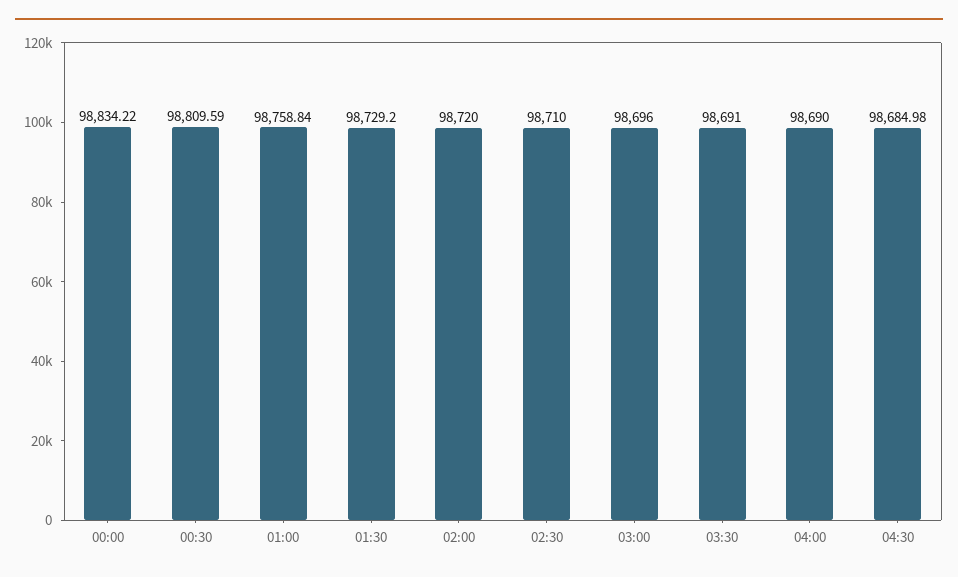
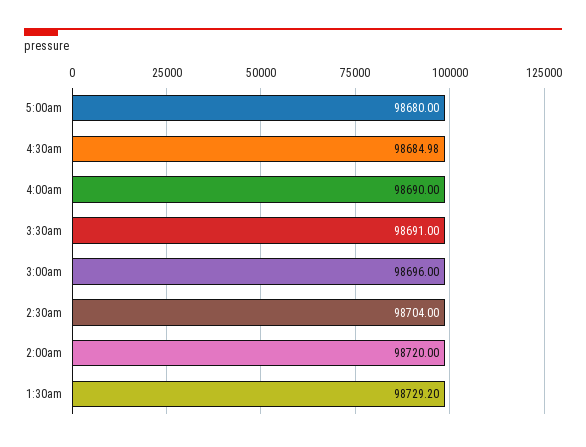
00:00: 98834.22 -> none
00:30: 98809.59 -> none
01:00: 98758.84 -> none
02:30: 98710 -> 98704
5:00am: none -> 98680

